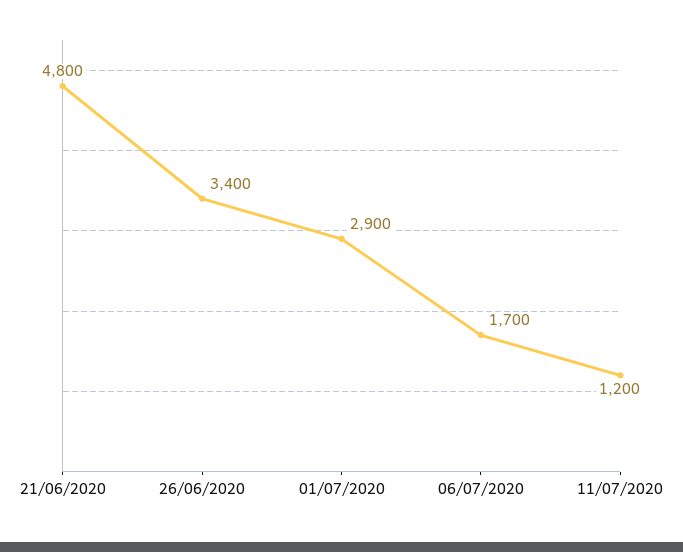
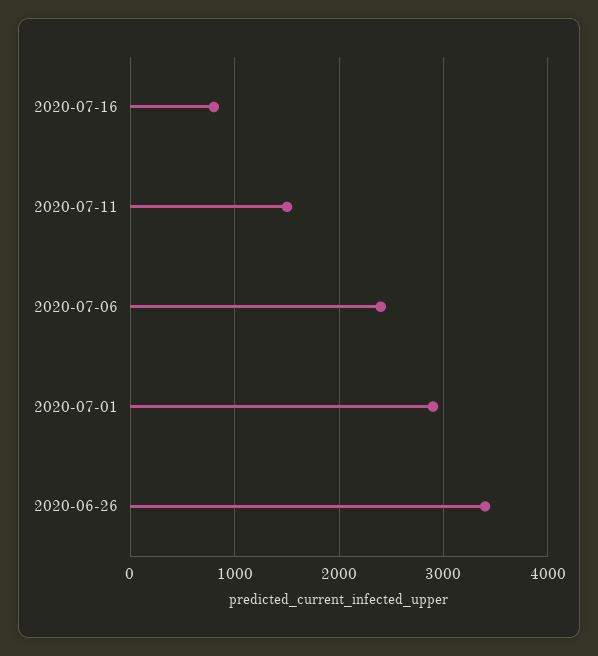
21/06/2020: 4800 -> none
06/07/2020: 1700 -> 2400
11/07/2020: 1200 -> 1500
2020-07-16: none -> 800

